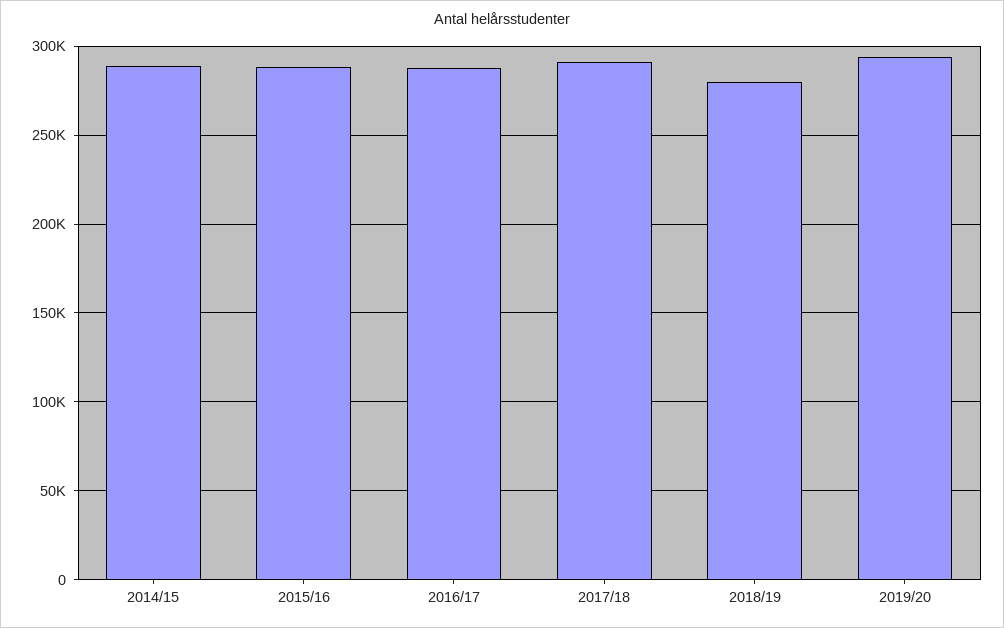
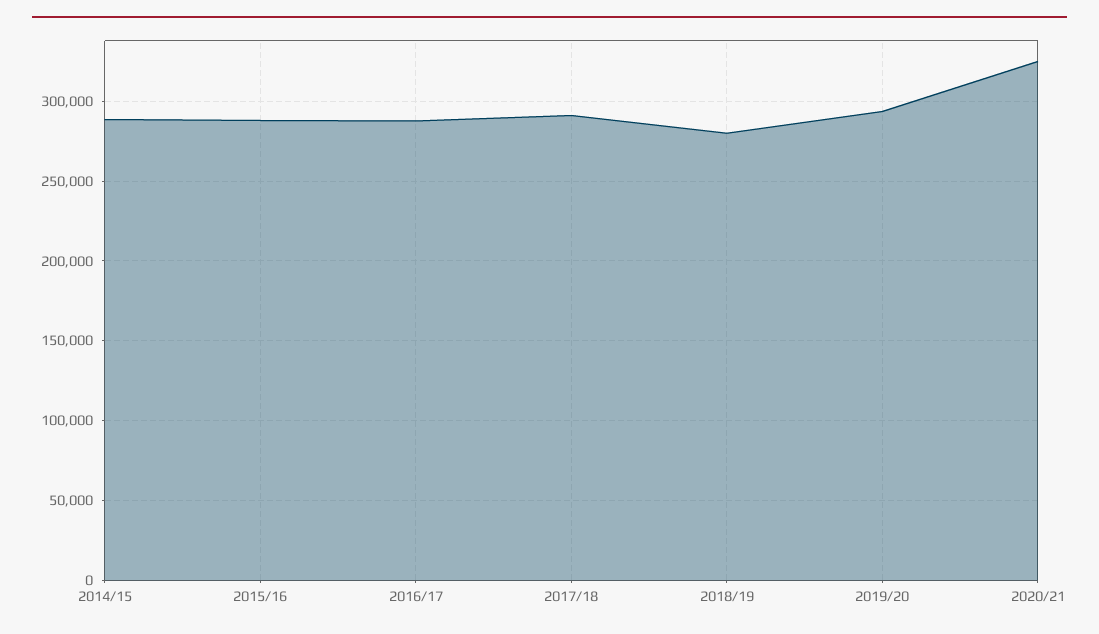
2020/21: none -> 325000

